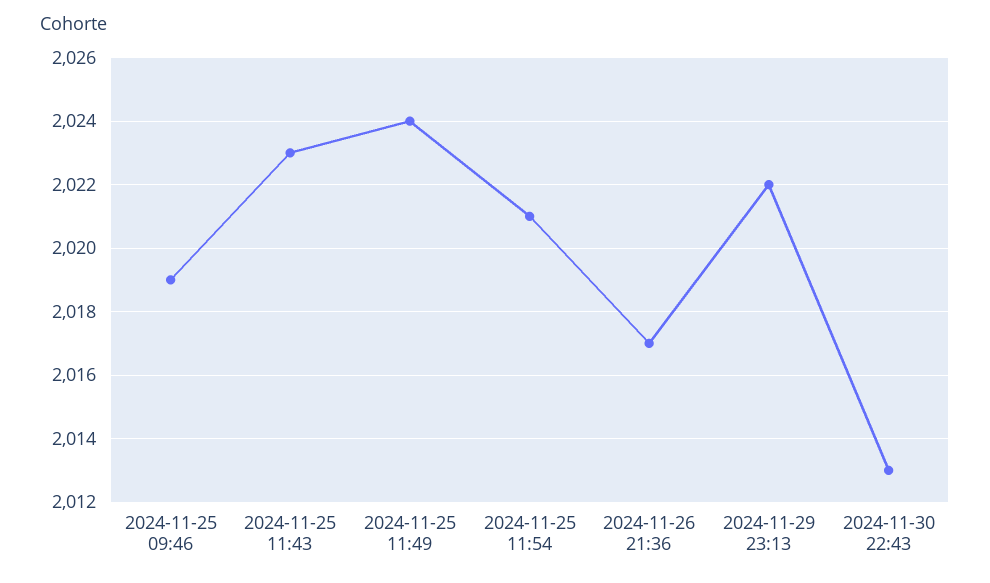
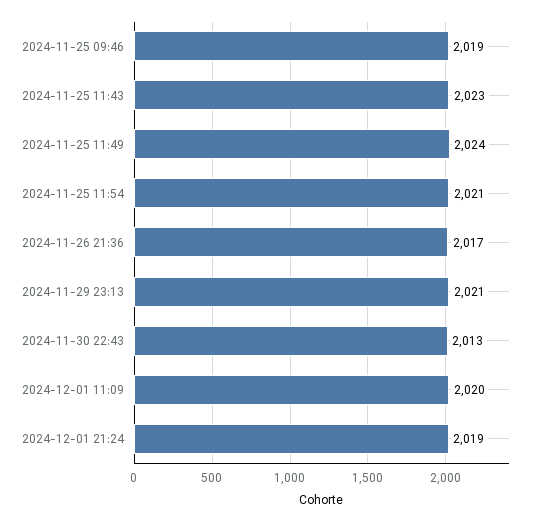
2024-11-29 23:13: 2022 -> 2021
2024-12-01 11:09: none -> 2020
2024-12-01 21:24: none -> 2019

